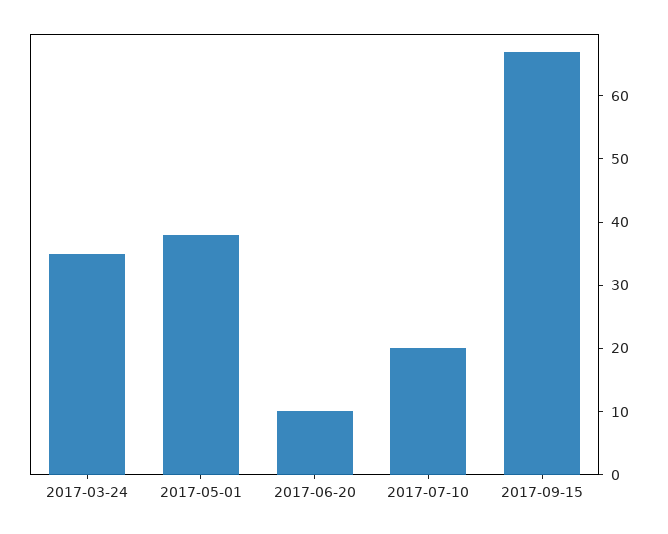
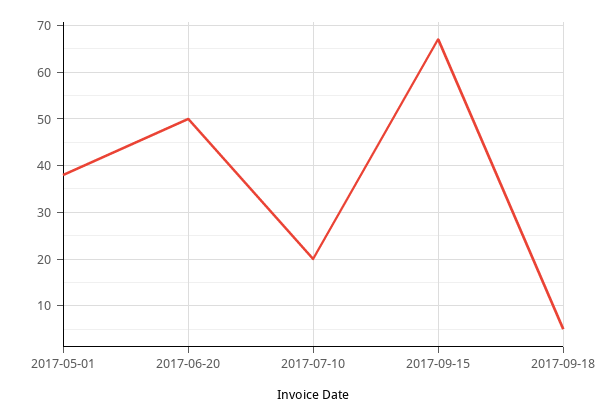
2017-03-24: 35 -> none
2017-06-20: 10 -> 50
2017-09-18: none -> 5

